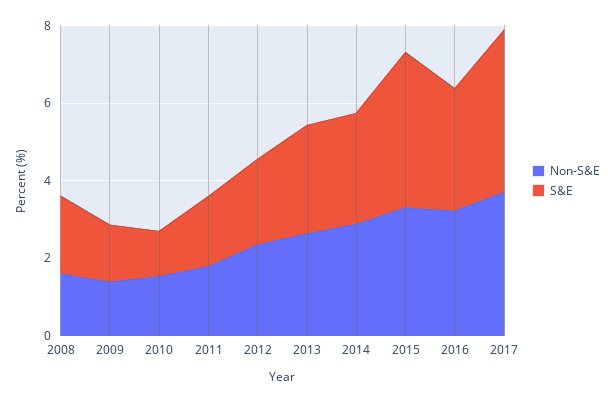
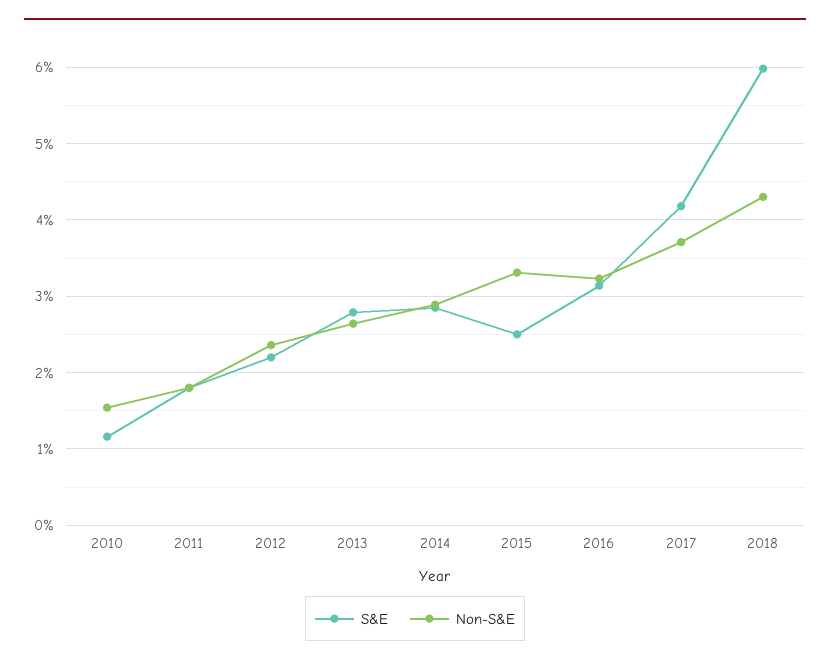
Non-S&E, 2008: 1.5 -> none
S&E, 2008: 2 -> none
Non-S&E, 2009: 1.5 -> none
S&E, 2009: 1.5 -> none
S&E, 2015: 4 -> 2.5
S&E, 2018: none -> 6
Non-S&E, 2018: none -> 4.3

